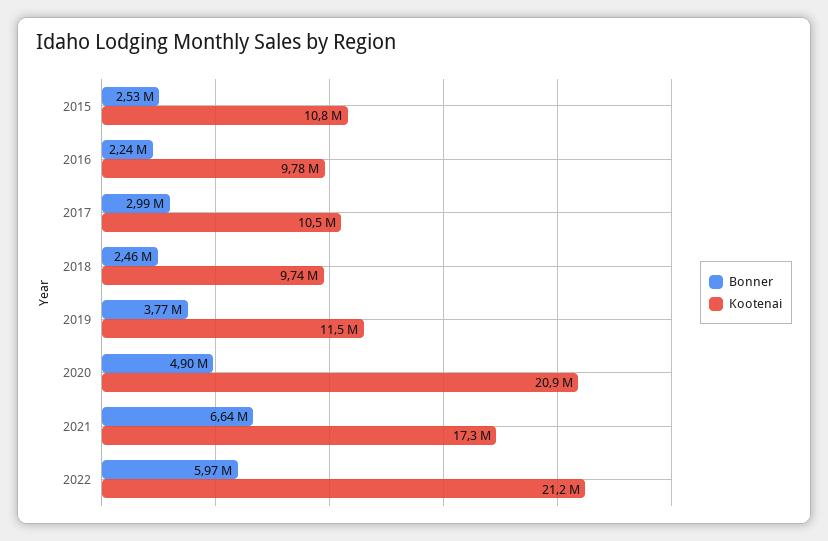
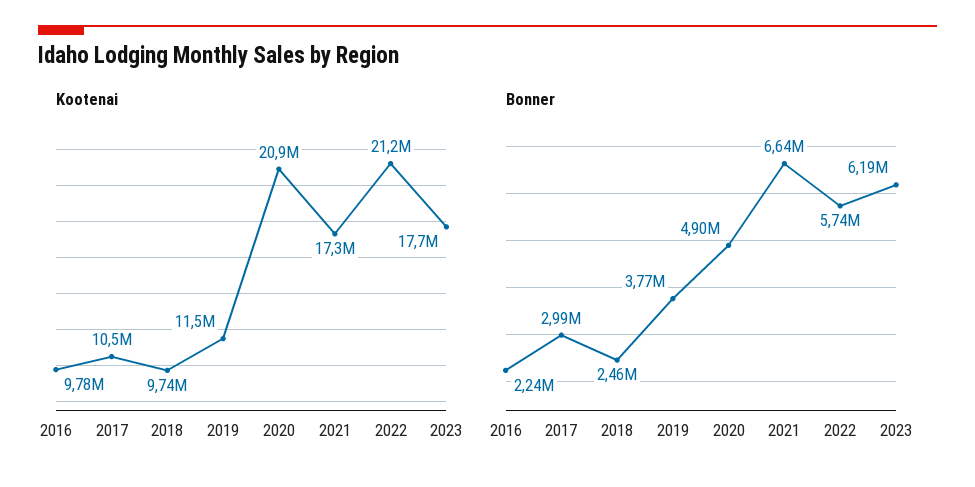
Bonner, 2015: 2530000 -> none
Kootenai, 2015: 10800000 -> none
Bonner, 2022: 5970000 -> 5740000
Kootenai, 2023: none -> 17700000
Bonner, 2023: none -> 6190000

